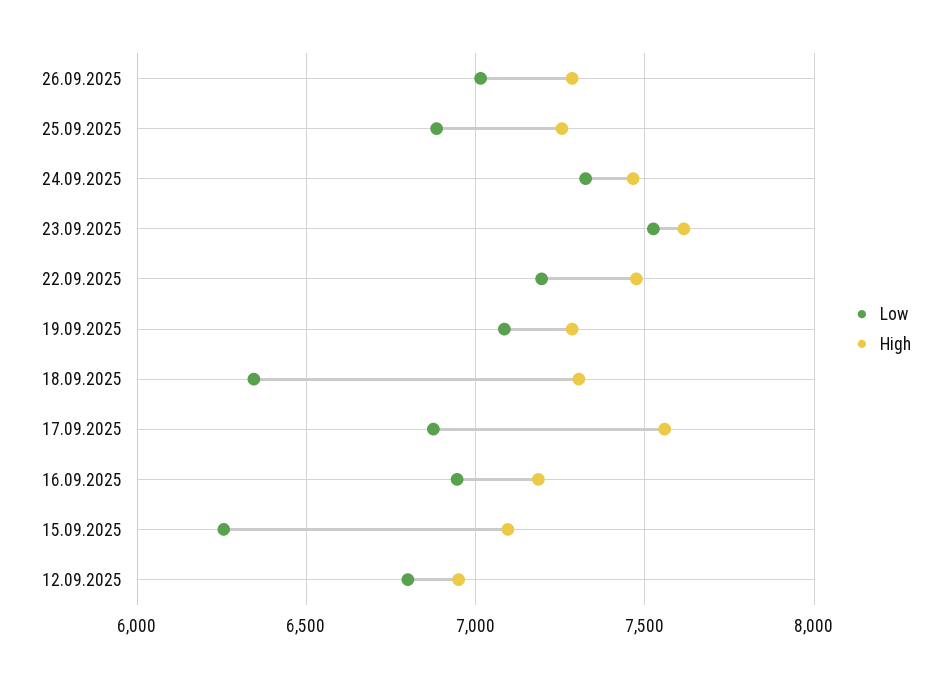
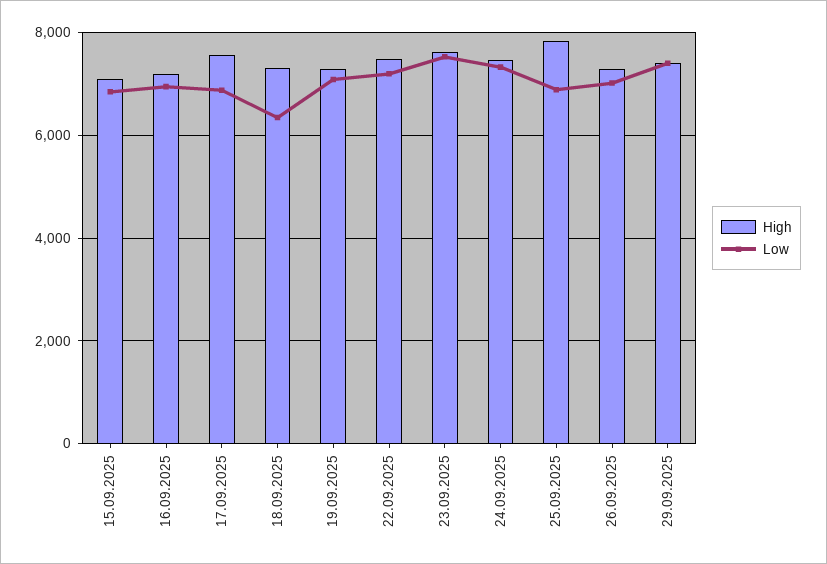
High, 25.09.2025: 7250 -> 7800
Low, 15.09.2025: 6250 -> 6800
Low, 12.09.2025: 6800 -> none
High, 12.09.2025: 6950 -> none
High, 29.09.2025: none -> 7400
Low, 29.09.2025: none -> 7400

